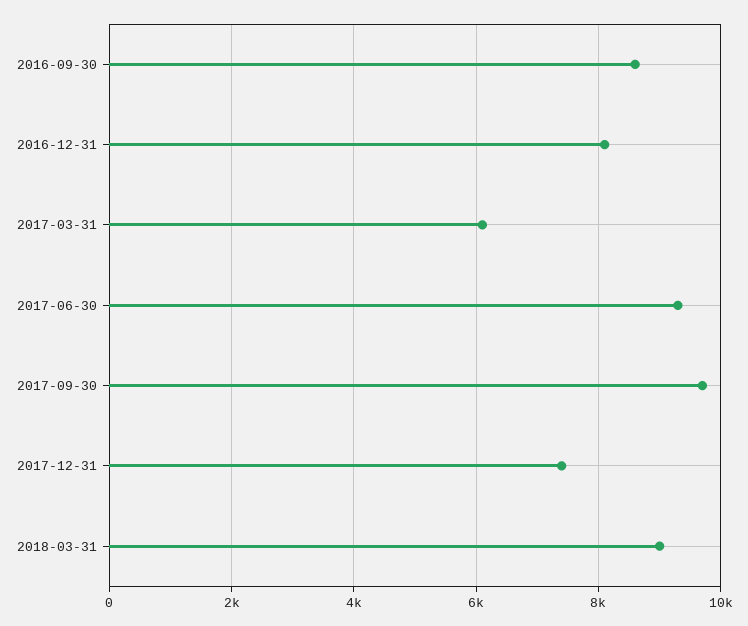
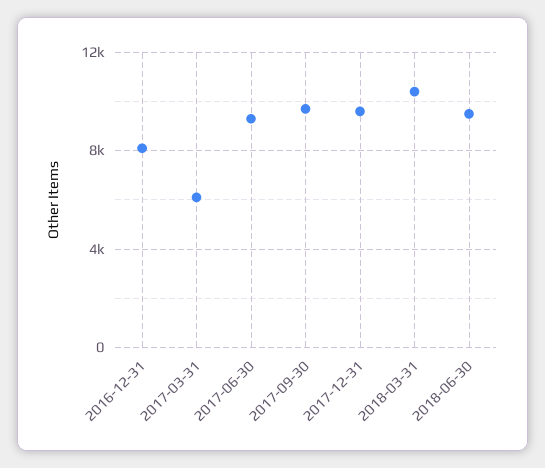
2016-09-30: 8600 -> none
2017-12-31: 7400 -> 9500
2018-03-31: 9000 -> 10500
2018-06-30: none -> 9500

